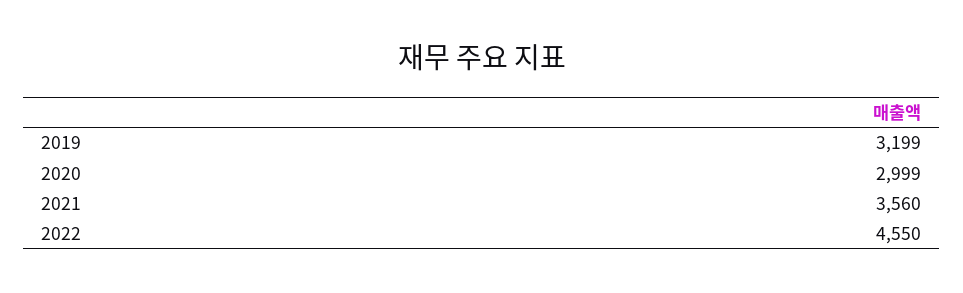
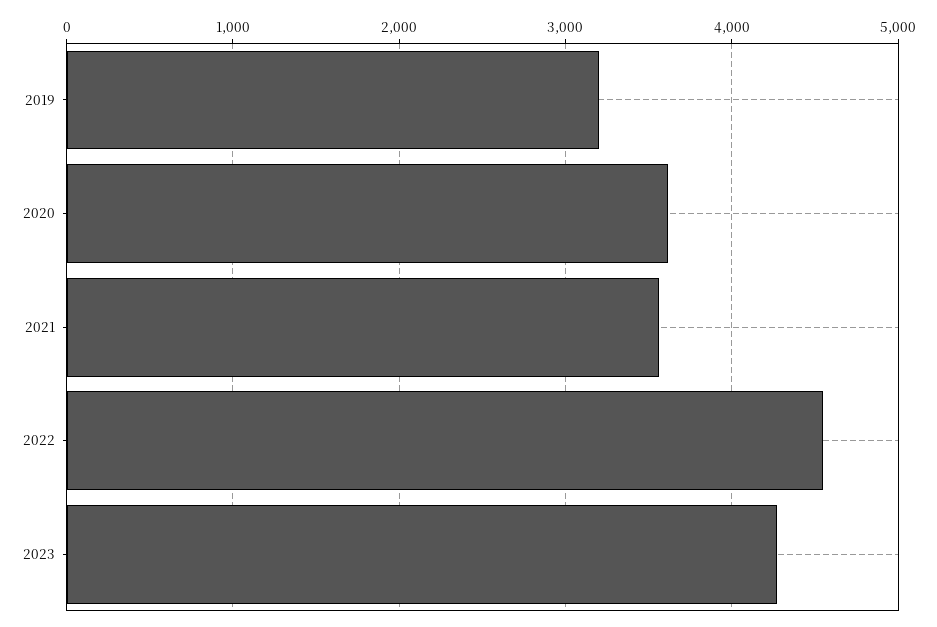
2020: 2999 -> 3600
2023: none -> 4300

